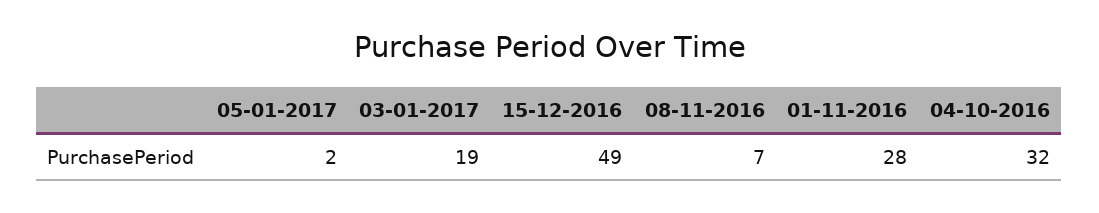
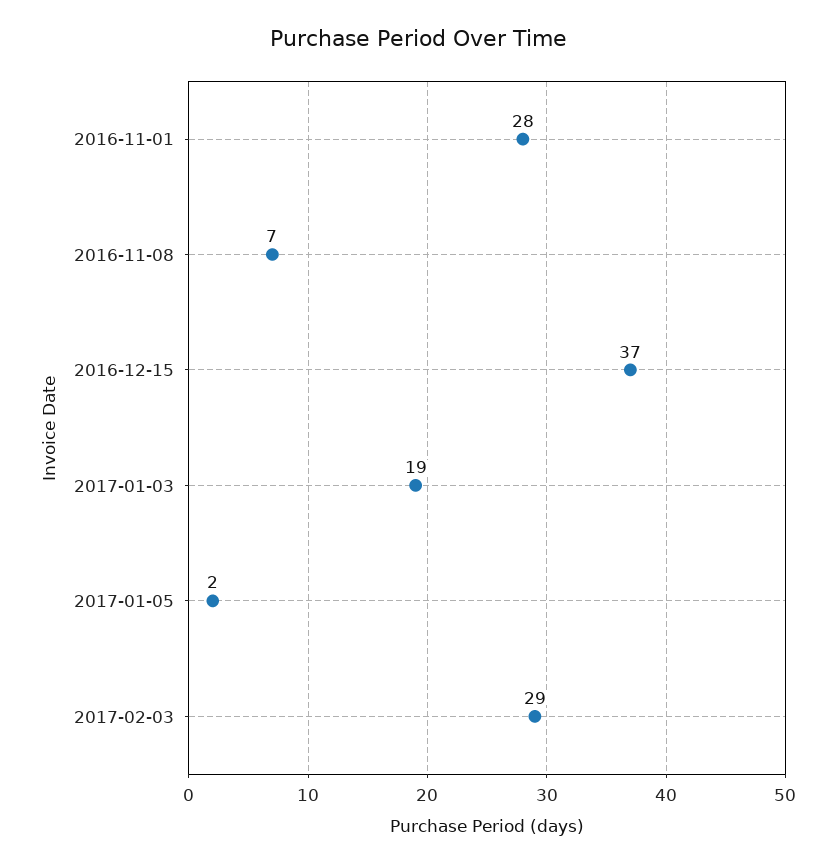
15-12-2016: 49 -> 37
04-10-2016: 32 -> none
2017-02-03: none -> 29

